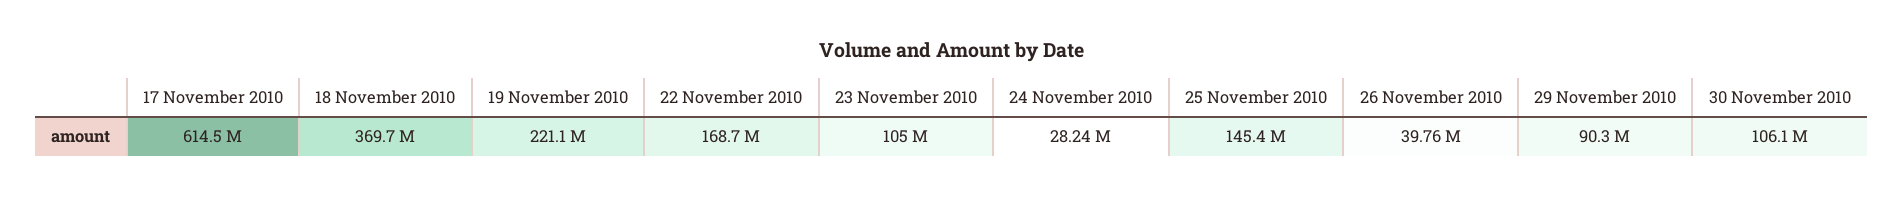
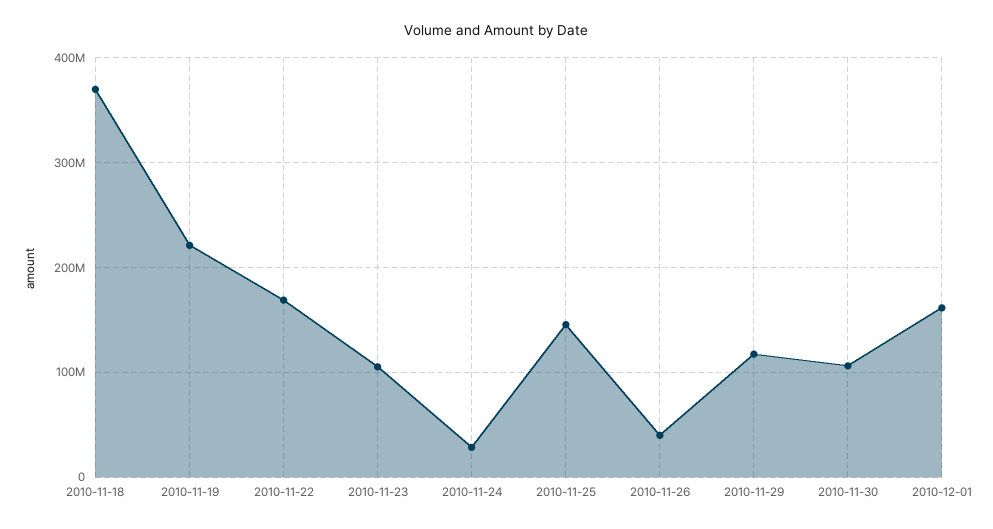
17 November 2010: 614500000 -> none
29 November 2010: 90300000 -> 120000000
2010-12-01: none -> 160000000

